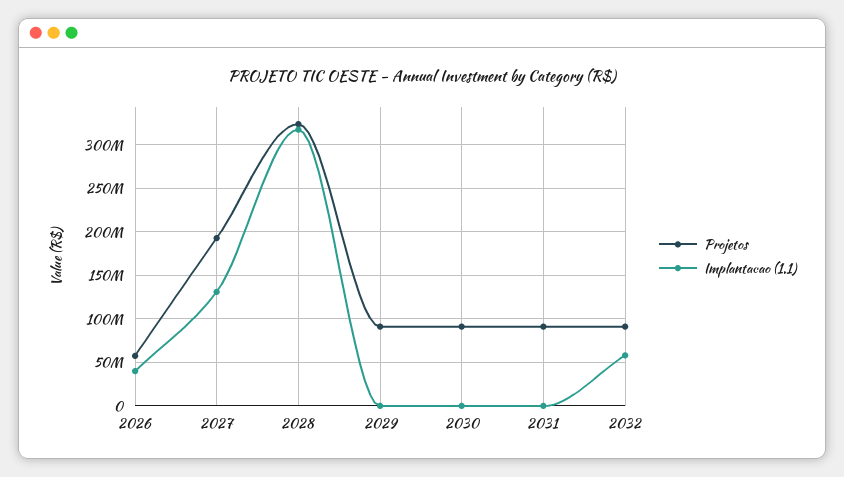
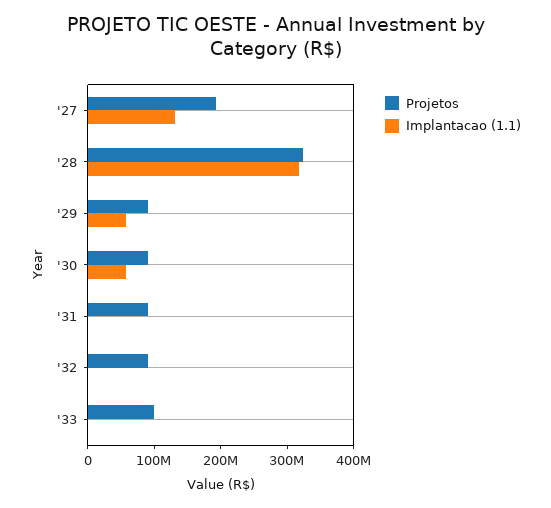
Projetos, 2026: 60000000 -> none
Implantacao (1.1), 2026: 40000000 -> none
Implantacao (1.1), 2029: 0 -> 60000000
Implantacao (1.1), 2030: 0 -> 60000000
Implantacao (1.1), 2032: 60000000 -> 0
Projetos, '33: none -> 100000000
Implantacao (1.1), '33: none -> 0

